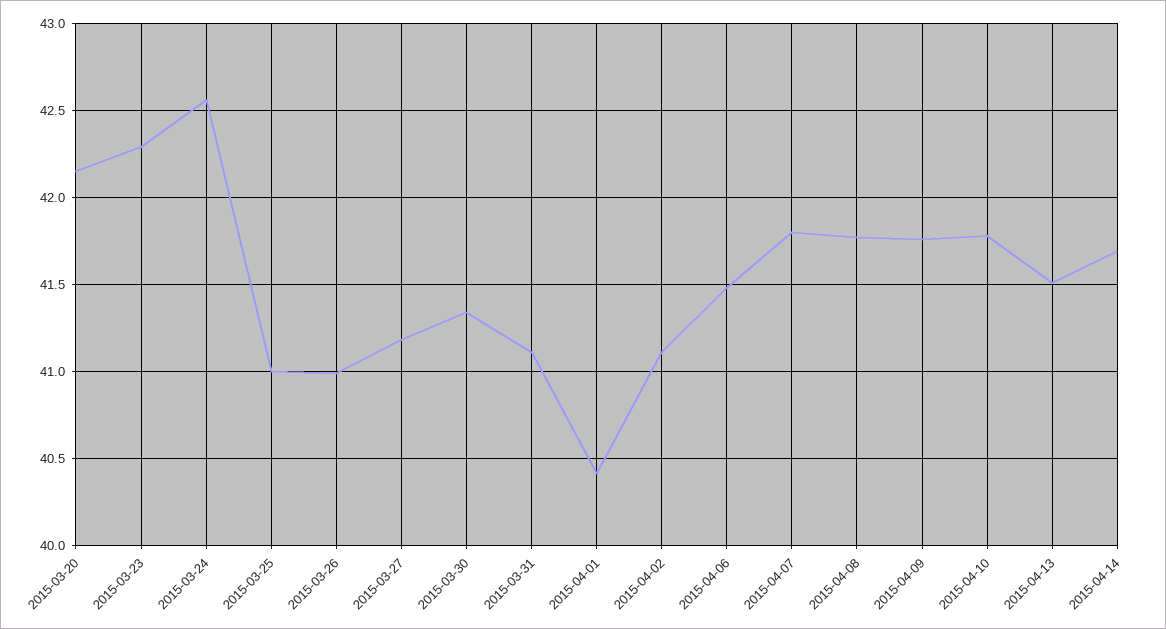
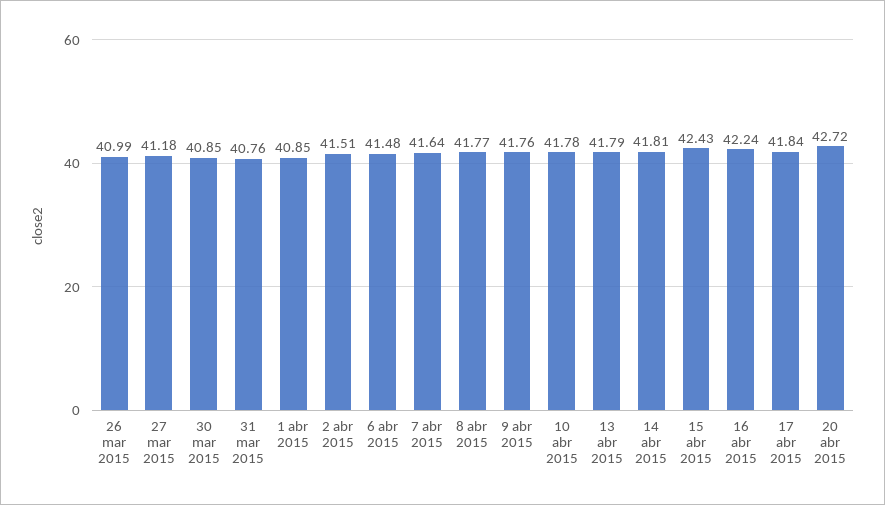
2015-03-20: 42.15 -> none
2015-03-23: 42.3 -> none
2015-03-24: 42.55 -> none
2015-03-25: 41 -> none
2015-03-30: 41.35 -> 40.85
2015-03-31: 41.1 -> 40.76
2015-04-01: 40.4 -> 40.85
2015-04-02: 41.1 -> 41.51
2015-04-07: 41.8 -> 41.64
2015-04-13: 41.5 -> 41.79
2015-04-14: 41.7 -> 41.81
15 abr 2015: none -> 42.43
16 abr 2015: none -> 42.24
17 abr 2015: none -> 41.84
20 abr 2015: none -> 42.72

